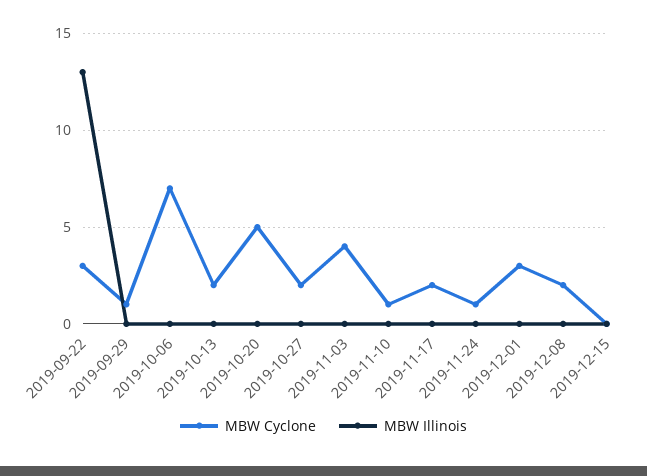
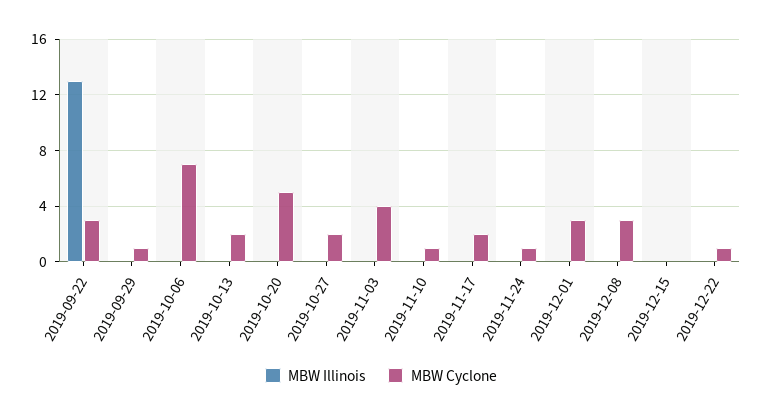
MBW Cyclone, 2019-12-08: 2 -> 3
MBW Illinois, 2019-12-22: none -> 0
MBW Cyclone, 2019-12-22: none -> 1

